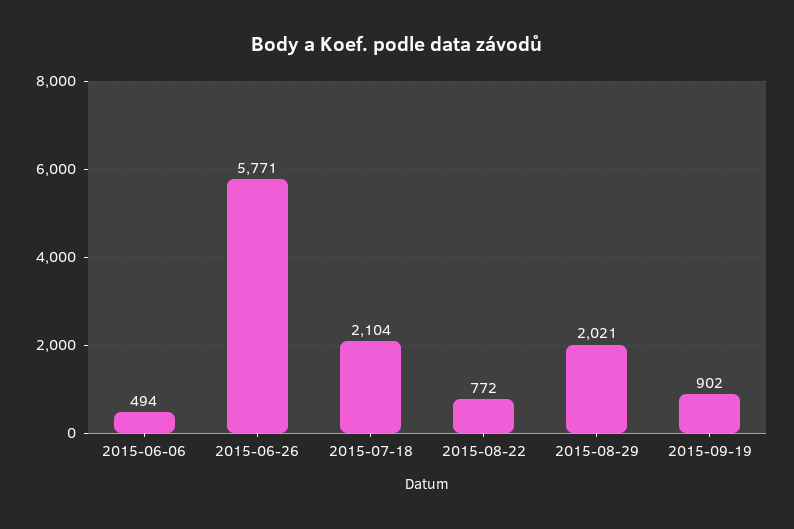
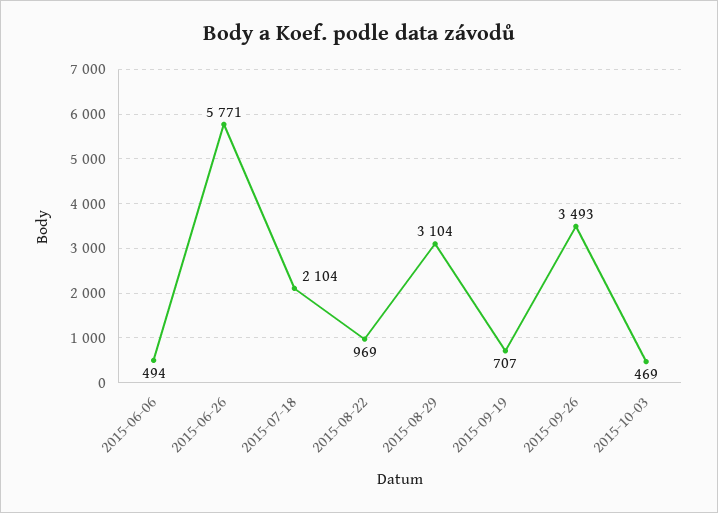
2015-08-22: 772 -> 969
2015-08-29: 2021 -> 3104
2015-09-19: 902 -> 707
2015-09-26: none -> 3493
2015-10-03: none -> 469

